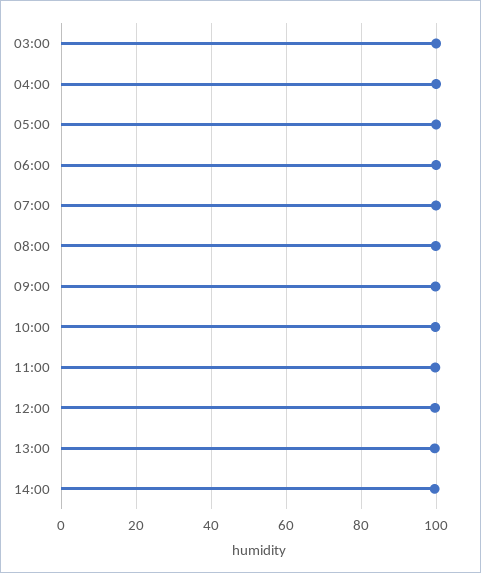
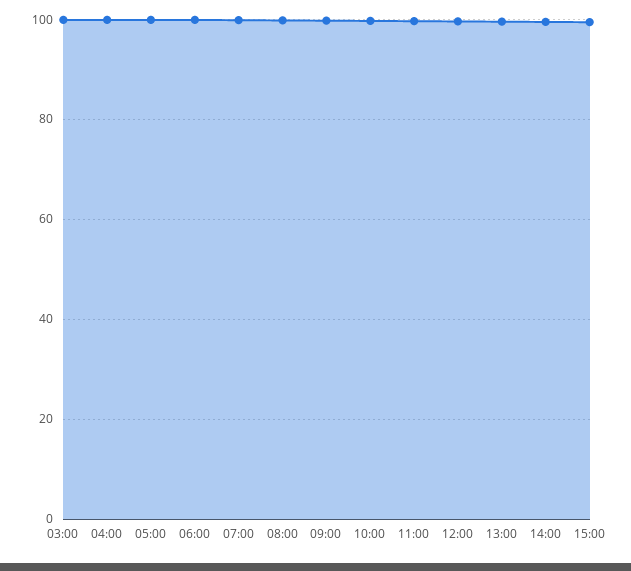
15:00: none -> 100

